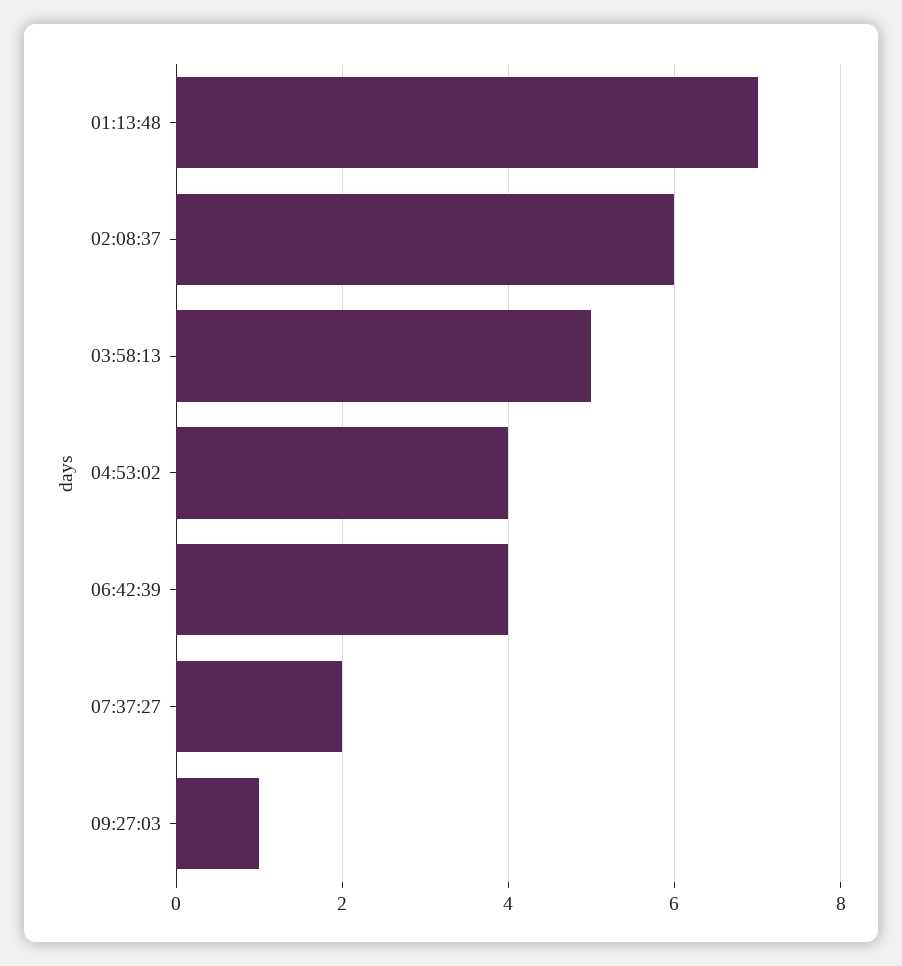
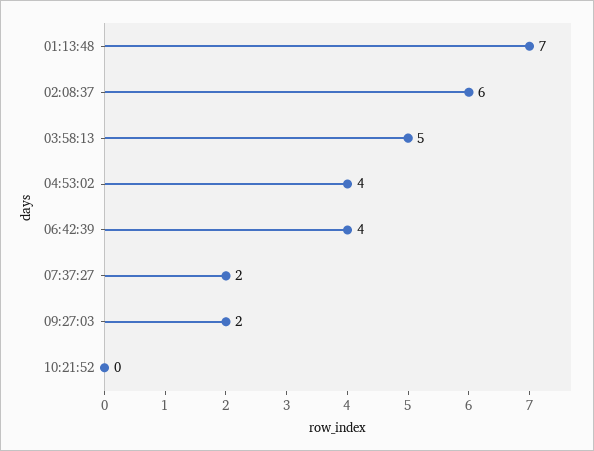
09:27:03: 1 -> 2
10:21:52: none -> 0

